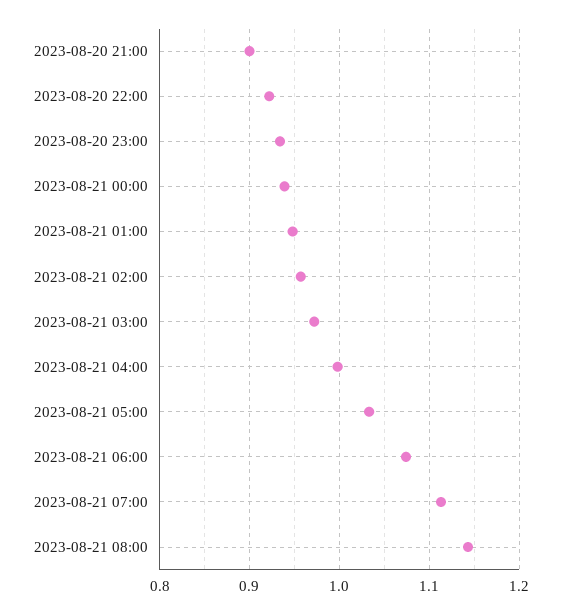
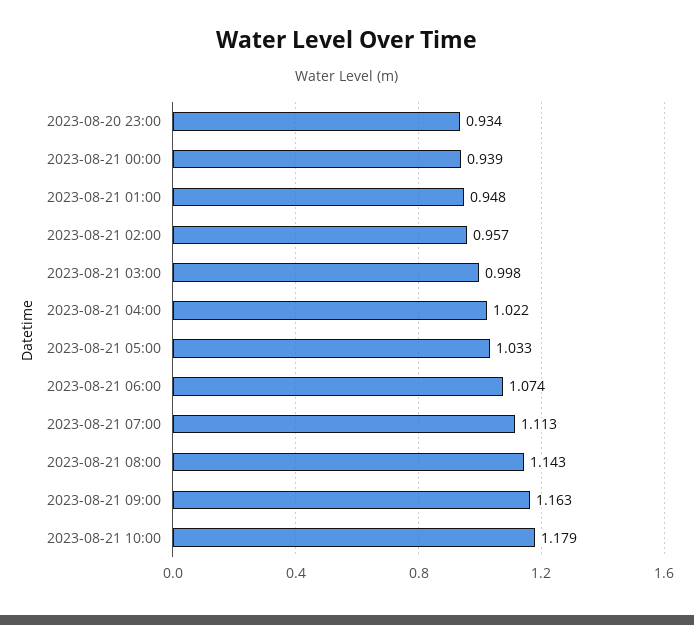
2023-08-20 21:00: 0.9 -> none
2023-08-20 22:00: 0.92 -> none
2023-08-21 03:00: 0.97 -> 0.998
2023-08-21 04:00: 1 -> 1.022
2023-08-21 09:00: none -> 1.163
2023-08-21 10:00: none -> 1.179

